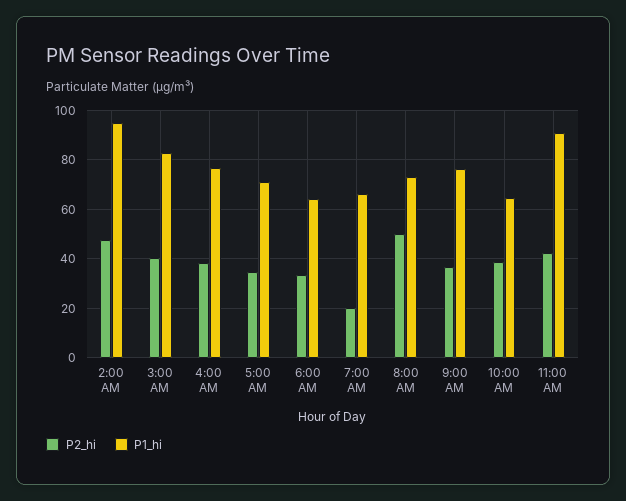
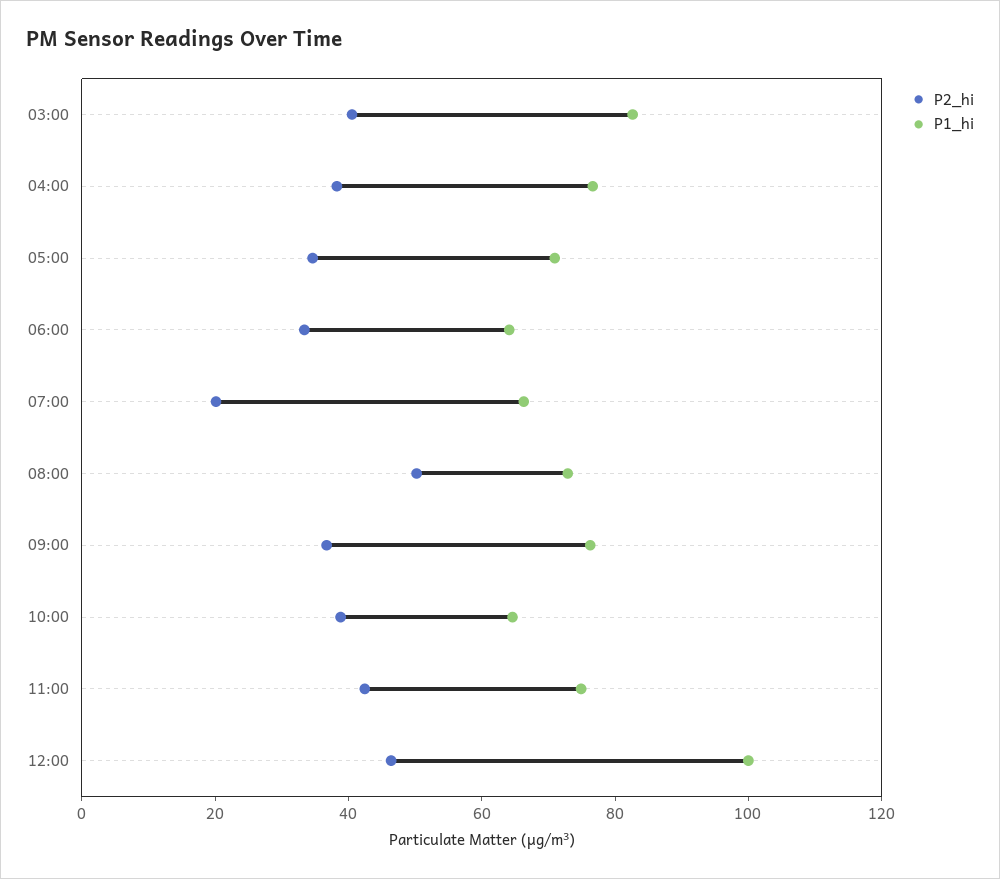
P2_hi, 2:00 AM: 47.5 -> none
P1_hi, 2:00 AM: 95 -> none
P1_hi, 11:00 AM: 90 -> 75
P2_hi, 12:00: none -> 45
P1_hi, 12:00: none -> 100

